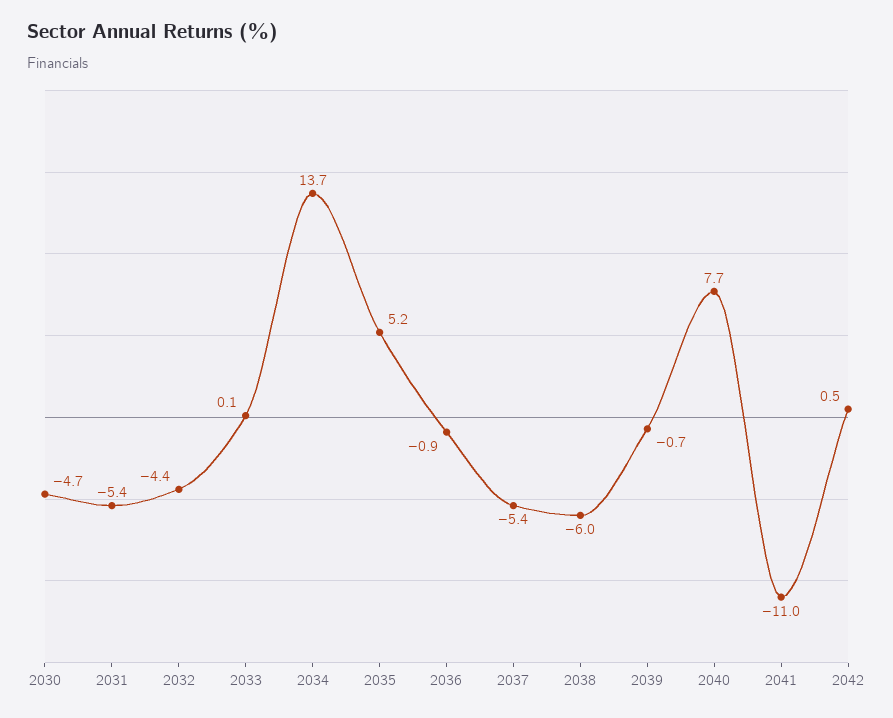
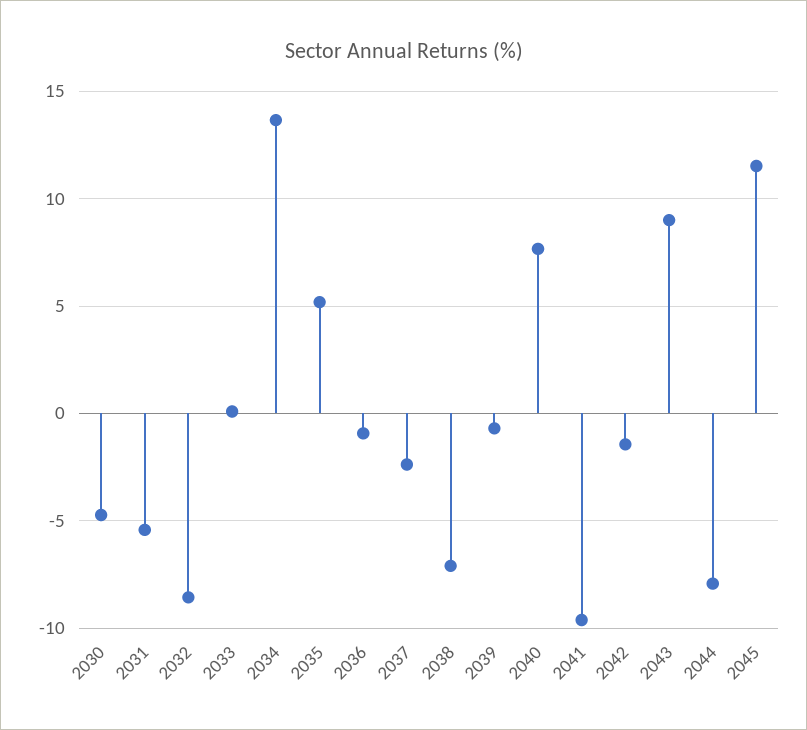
2032: -4.4 -> -8.5
2037: -5.4 -> -2.5
2038: -6 -> -7
2041: -11 -> -9.5
2042: 0.5 -> -1.5
2043: none -> 9
2044: none -> -8
2045: none -> 11.5

